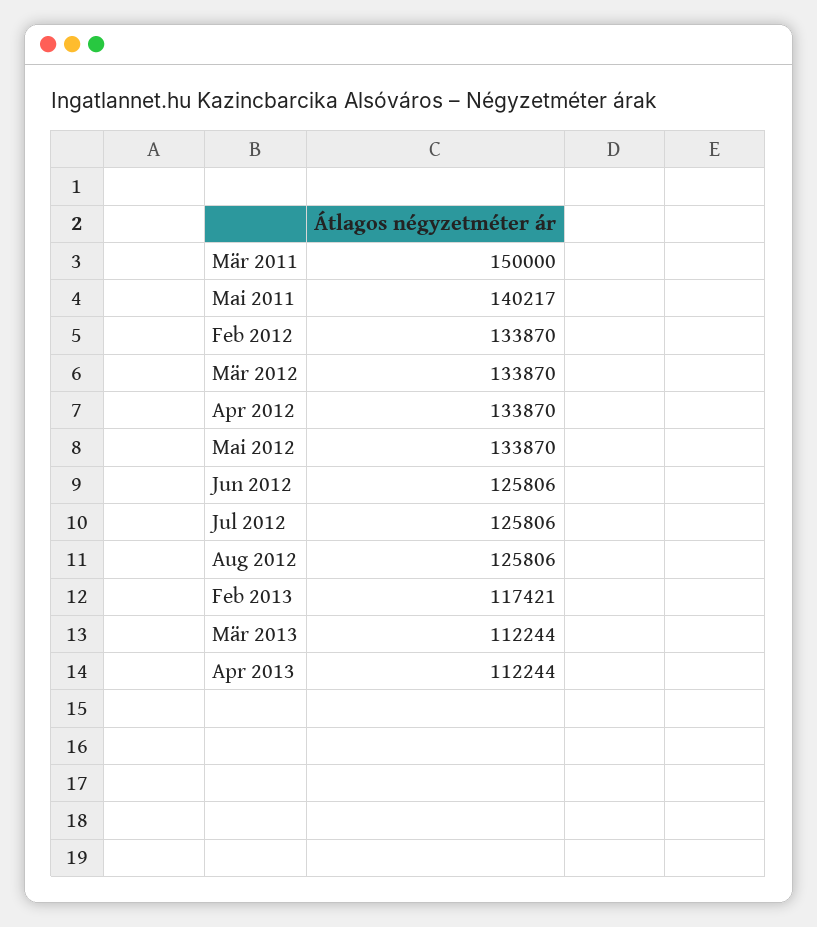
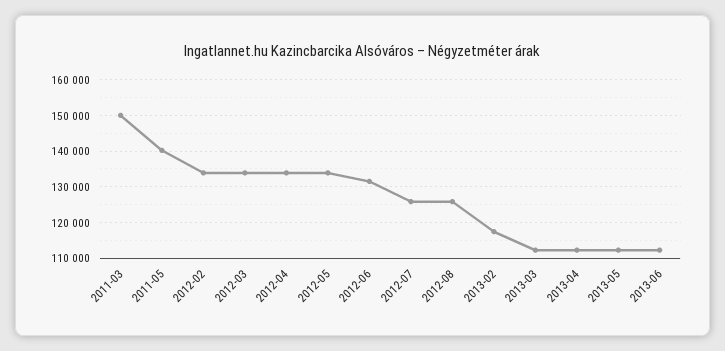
Jun 2012: 125806 -> 132000
2013-05: none -> 112000
2013-06: none -> 112000

